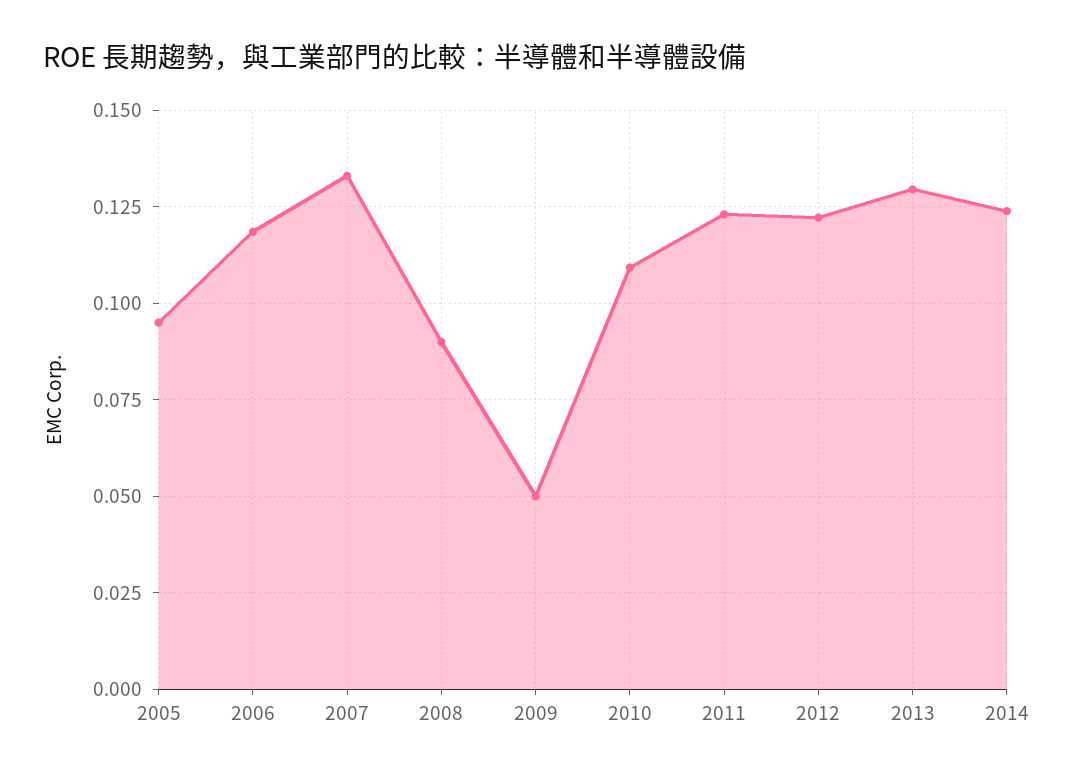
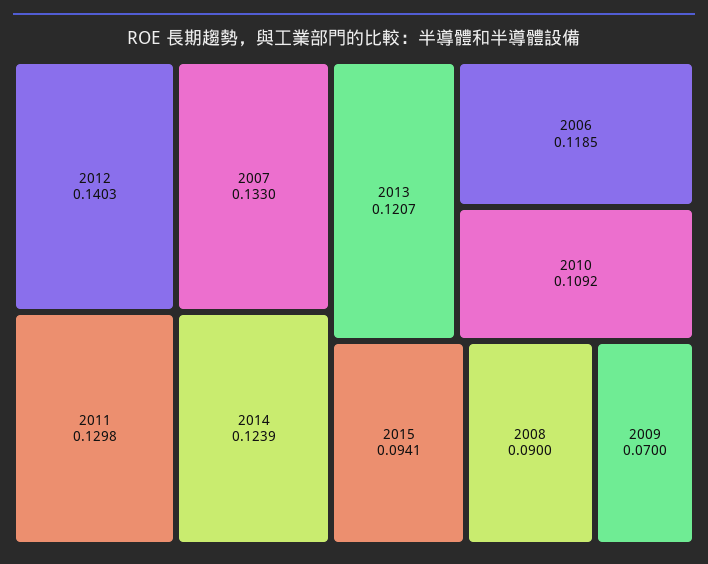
2005: 0.095 -> none
2009: 0.05 -> 0.07
2011: 0.1225 -> 0.1298
2012: 0.1225 -> 0.1403
2013: 0.13 -> 0.1207
2015: none -> 0.0941

